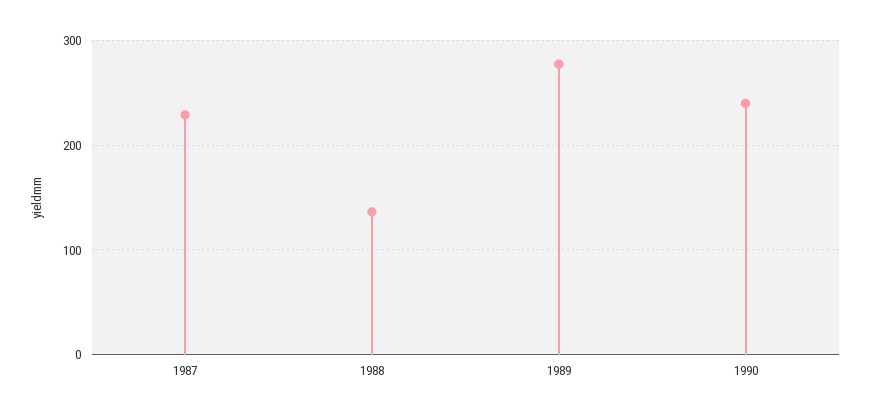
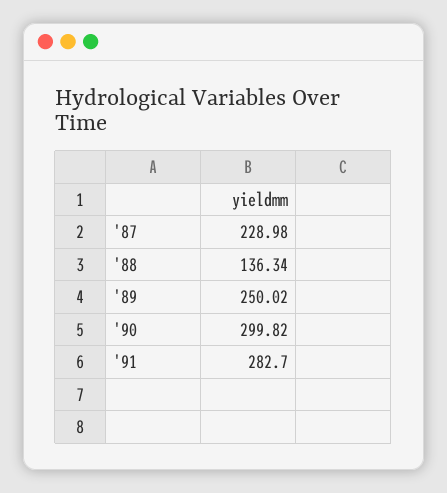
1989: 280 -> 250.02
1990: 240 -> 299.82
'91: none -> 282.7

